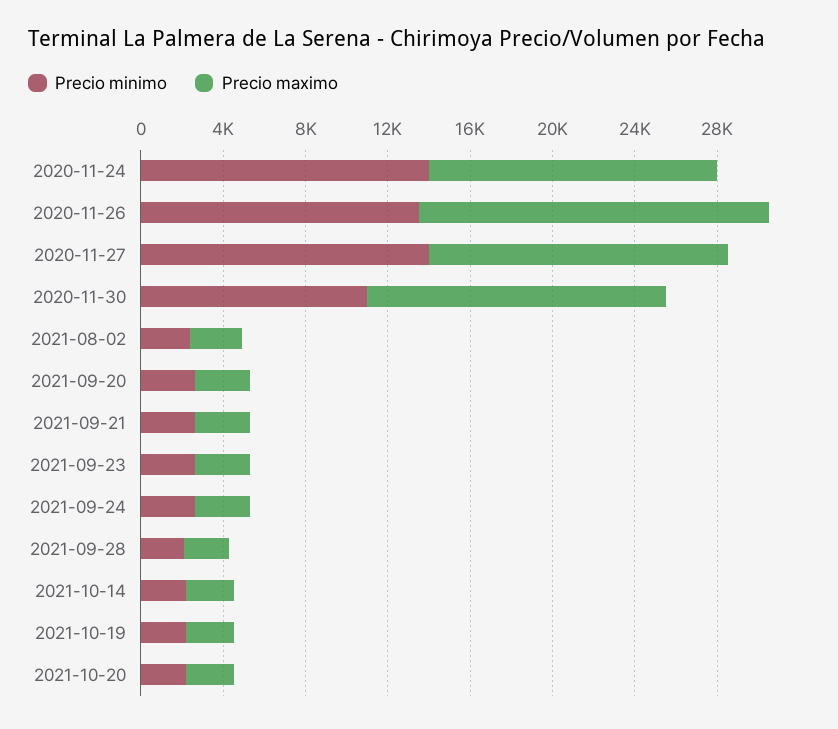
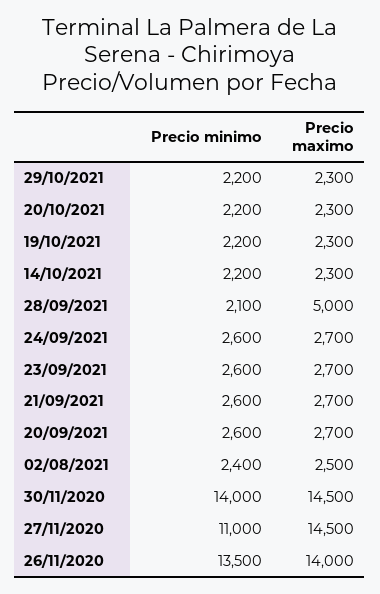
Precio minimo, 2020-11-24: 14000 -> none
Precio maximo, 2020-11-24: 14000 -> none
Precio maximo, 2020-11-26: 17000 -> 14000
Precio minimo, 2020-11-27: 14000 -> 11000
Precio minimo, 2020-11-30: 11000 -> 14000
Precio maximo, 2021-09-28: 2000 -> 5000
Precio minimo, 29/10/2021: none -> 2200
Precio maximo, 29/10/2021: none -> 2300

